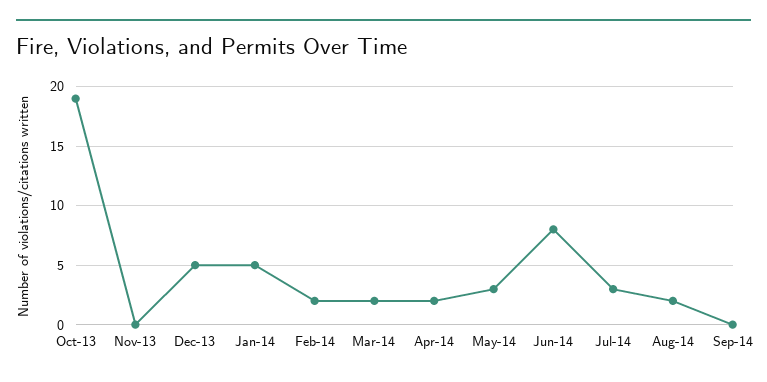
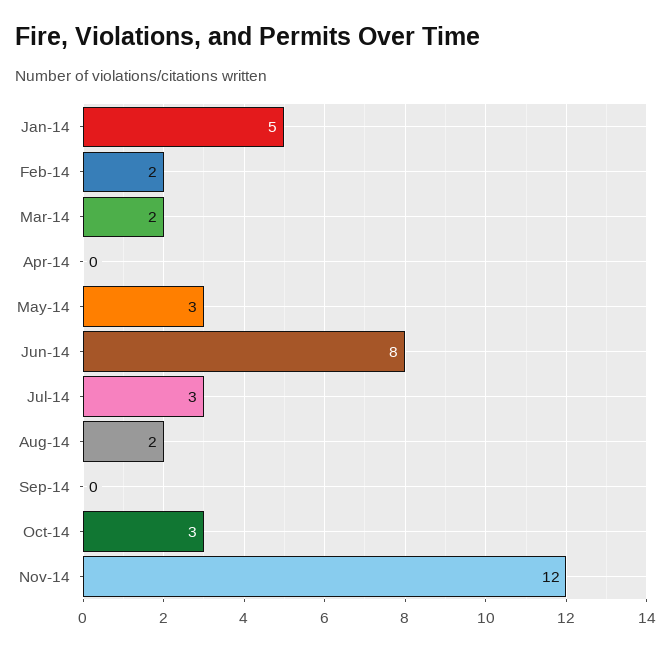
Oct-13: 19 -> none
Nov-13: 0 -> none
Dec-13: 5 -> none
Apr-14: 2 -> 0
Oct-14: none -> 3
Nov-14: none -> 12

